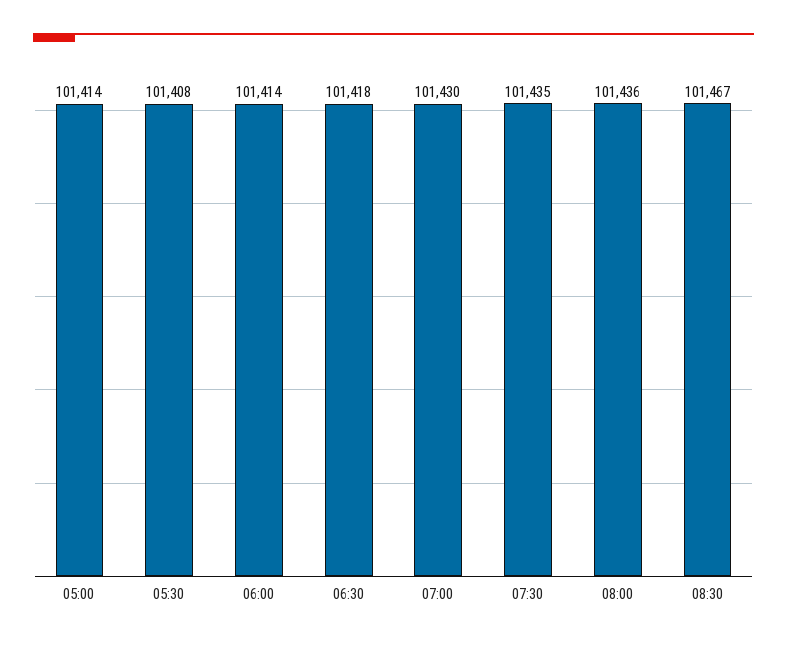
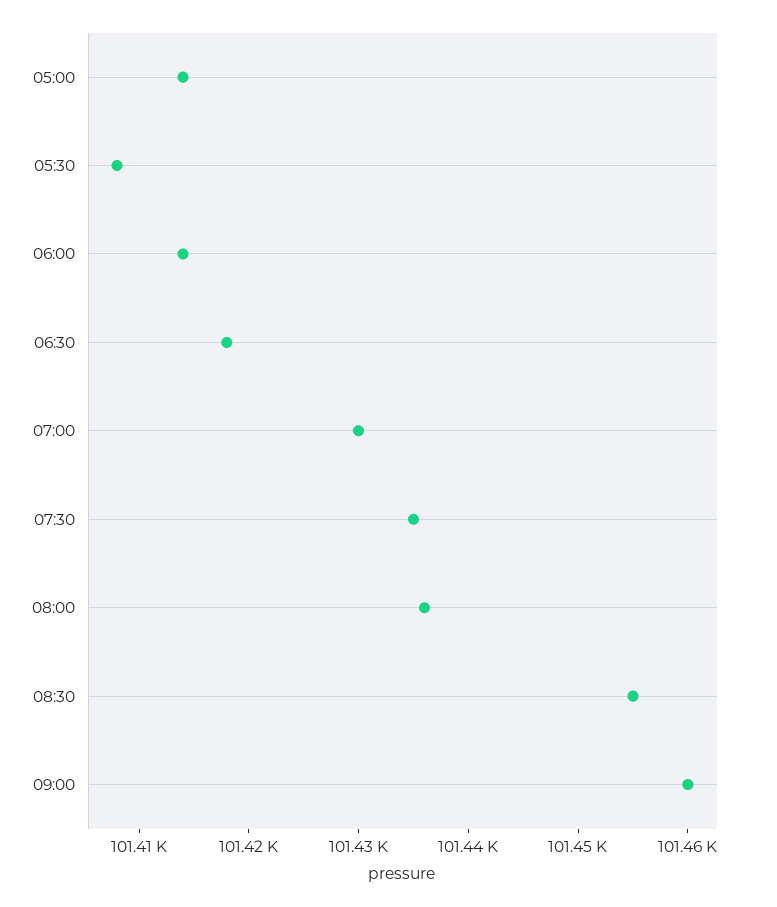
08:30: 101467 -> 101455
09:00: none -> 101460

